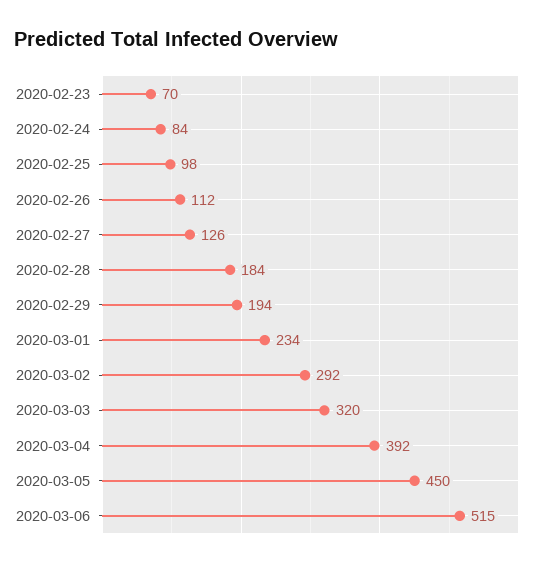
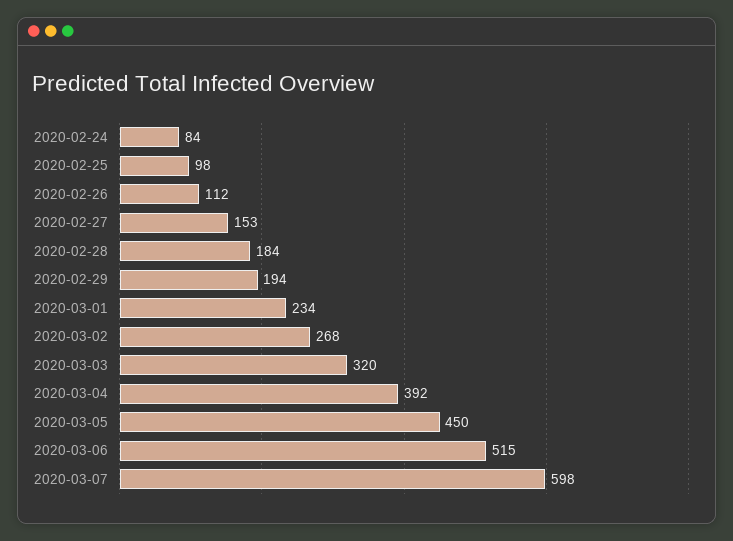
2020-02-23: 70 -> none
2020-02-27: 126 -> 153
2020-03-02: 292 -> 268
2020-03-07: none -> 598

